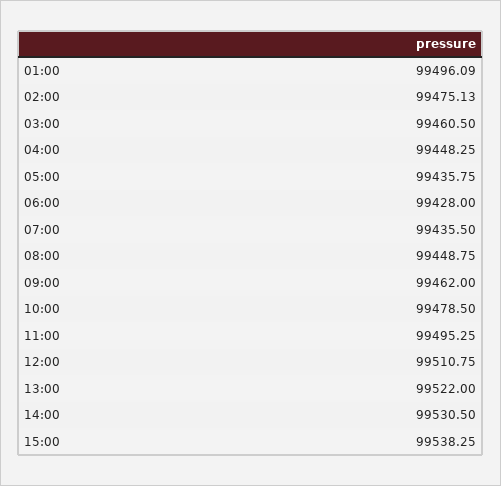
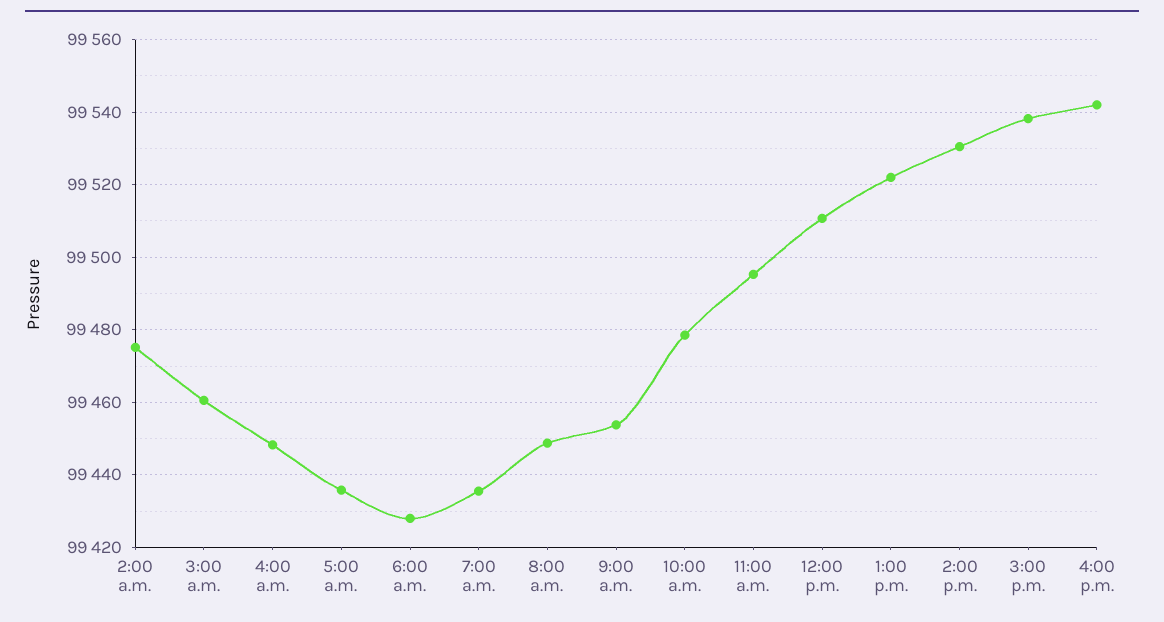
01:00: 99496.09 -> none
09:00: 99462 -> 99454
4:00 p.m.: none -> 99542

